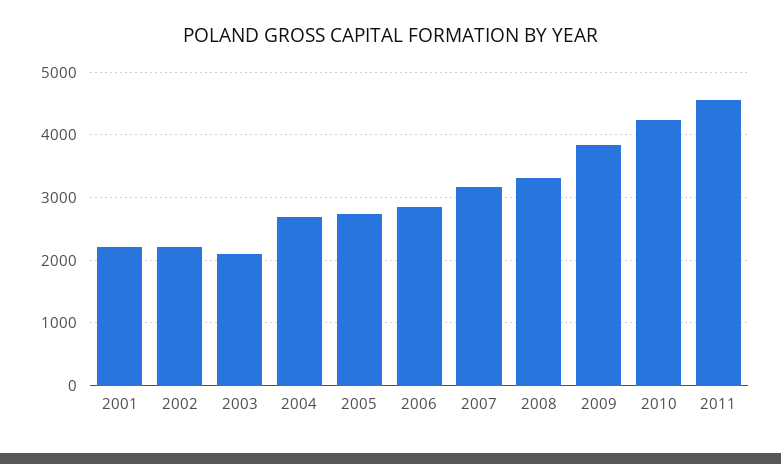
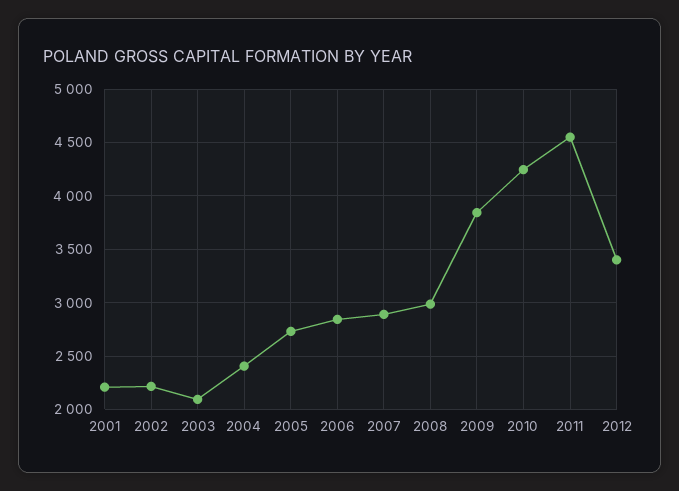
2004: 2700 -> 2400
2007: 3200 -> 2900
2008: 3300 -> 3000
2012: none -> 3400

